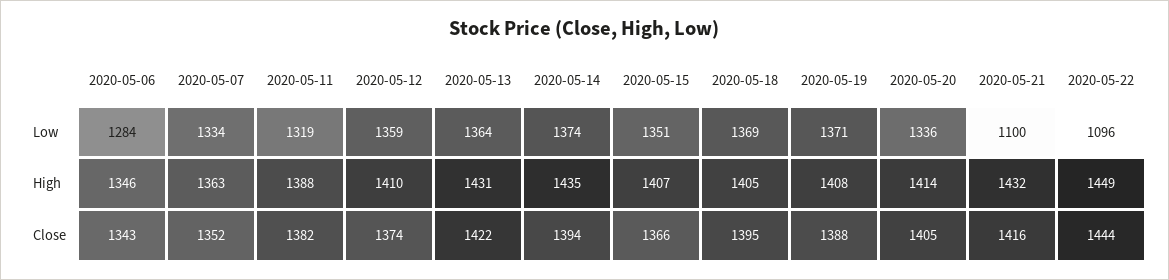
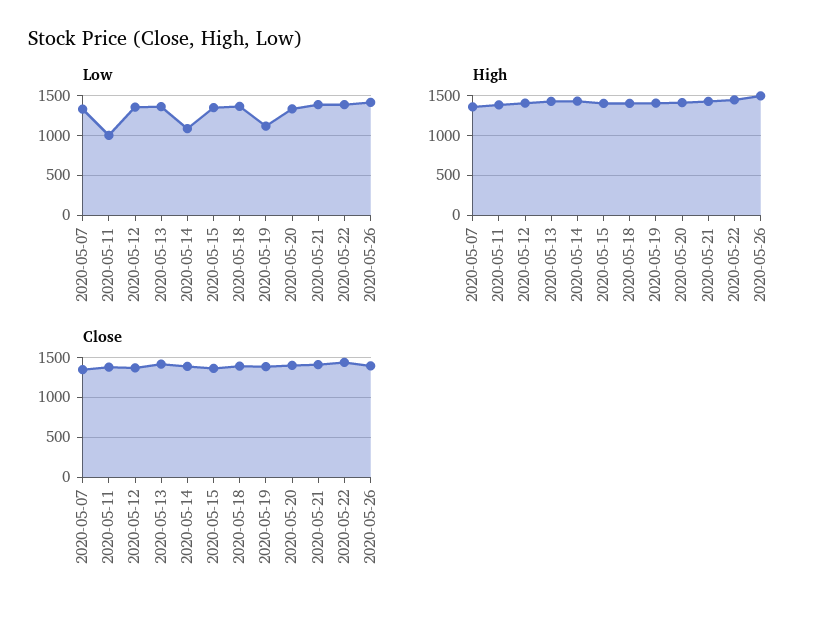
Low, 2020-05-06: 1284 -> none
Low, 2020-05-11: 1319 -> 1000
Low, 2020-05-14: 1374 -> 1100
Low, 2020-05-19: 1371 -> 1100
Low, 2020-05-21: 1100 -> 1400
Low, 2020-05-22: 1096 -> 1400
High, 2020-05-06: 1346 -> none
Close, 2020-05-06: 1343 -> none
Low, 2020-05-26: none -> 1400
High, 2020-05-26: none -> 1500
Close, 2020-05-26: none -> 1400

